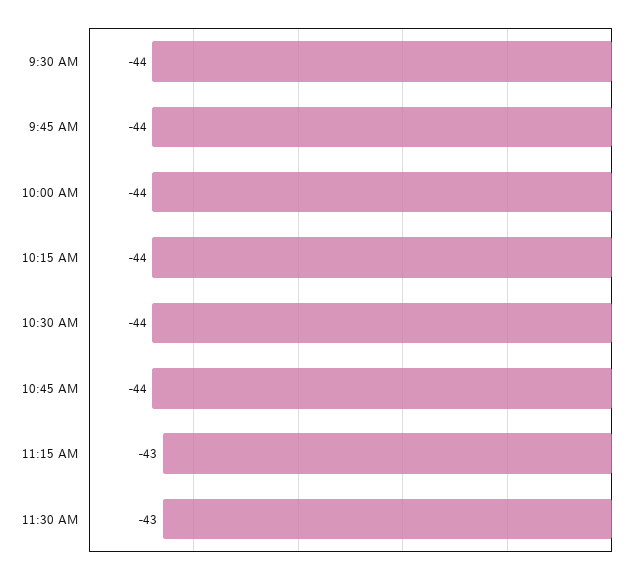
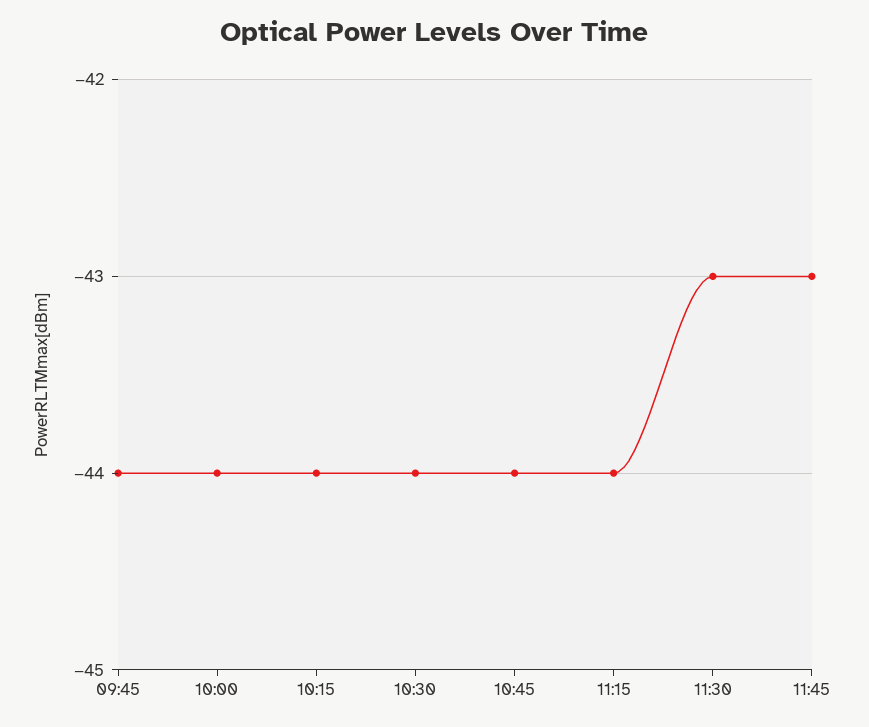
9:30 AM: -44 -> none
11:15 AM: -43 -> -44
11:45: none -> -43

